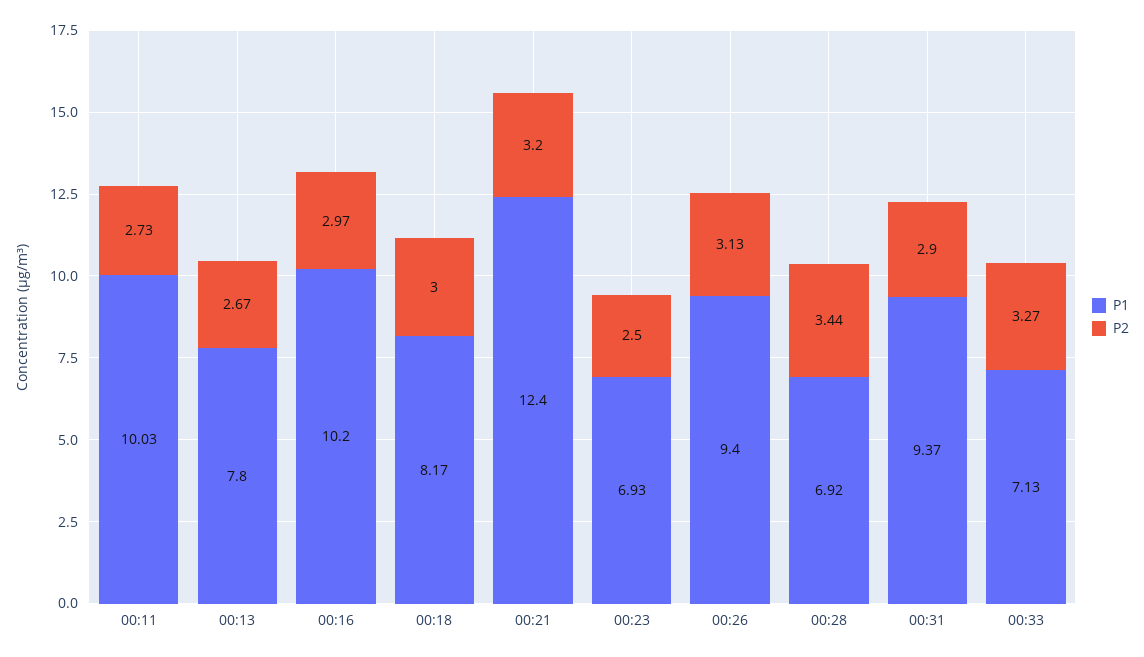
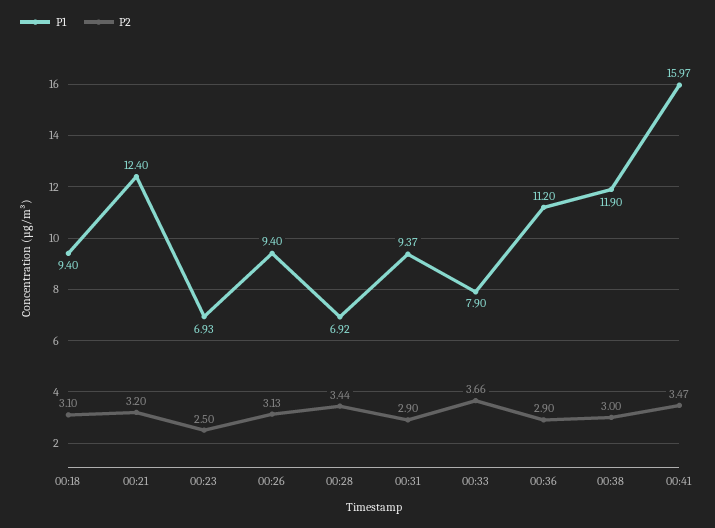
P1, 00:11: 10.03 -> none
P2, 00:11: 2.73 -> none
P1, 00:13: 7.8 -> none
P2, 00:13: 2.67 -> none
P1, 00:16: 10.2 -> none
P2, 00:16: 2.97 -> none
P1, 00:18: 8.17 -> 9.4
P2, 00:18: 3 -> 3.1
P1, 00:33: 7.13 -> 7.9
P2, 00:33: 3.27 -> 3.66
P1, 00:36: none -> 11.2
P2, 00:36: none -> 2.9
P1, 00:38: none -> 11.9
P2, 00:38: none -> 3
P1, 00:41: none -> 15.97
P2, 00:41: none -> 3.47

